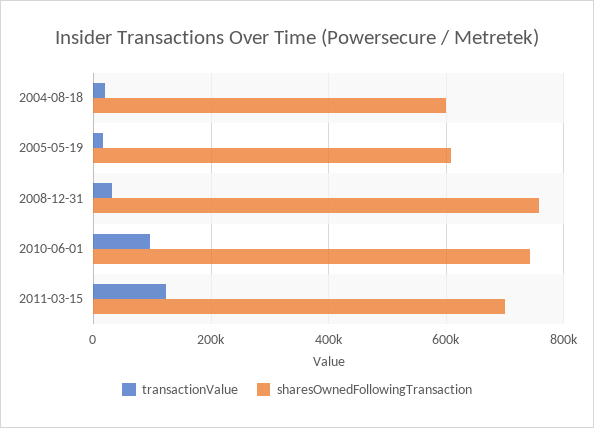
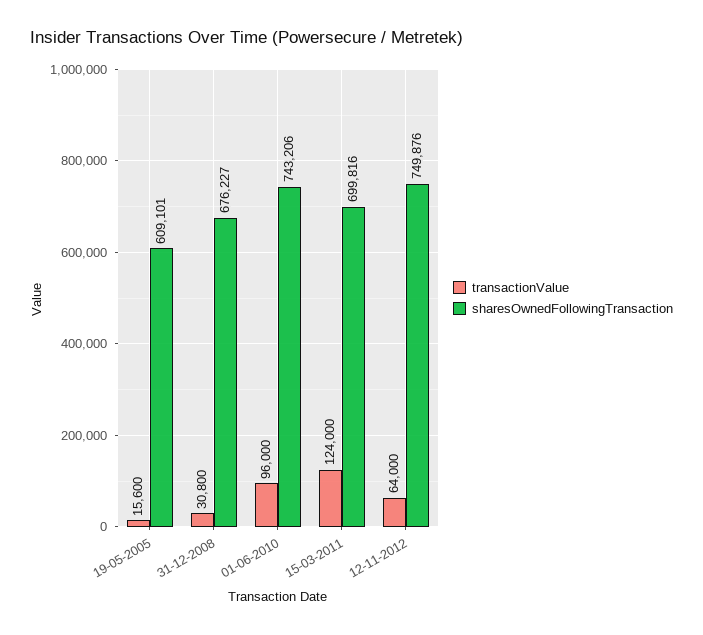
transactionValue, 2004-08-18: 20000 -> none
sharesOwnedFollowingTransaction, 2004-08-18: 600000 -> none
sharesOwnedFollowingTransaction, 2008-12-31: 760000 -> 676227
transactionValue, 12-11-2012: none -> 64000
sharesOwnedFollowingTransaction, 12-11-2012: none -> 749876

